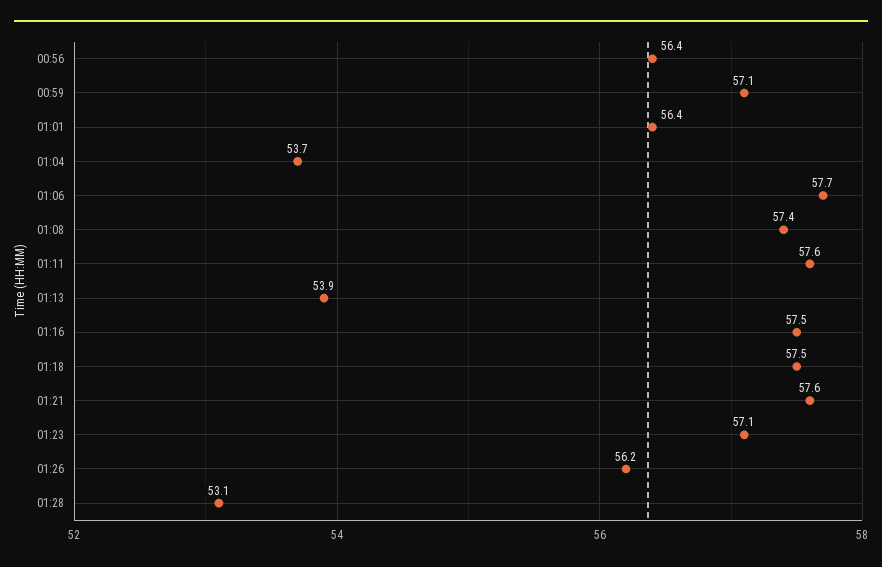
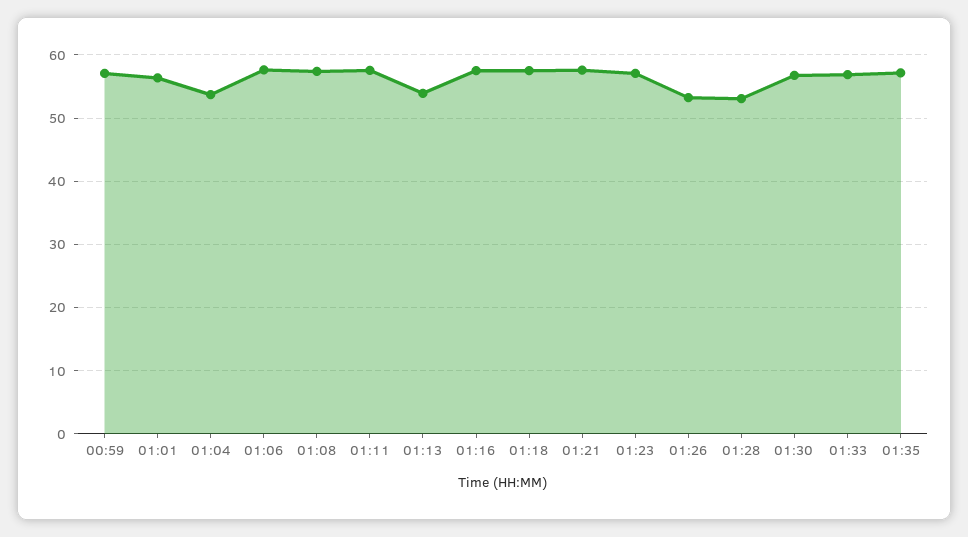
00:56: 56.4 -> none
01:26: 56.2 -> 53
01:30: none -> 57
01:33: none -> 57
01:35: none -> 57

